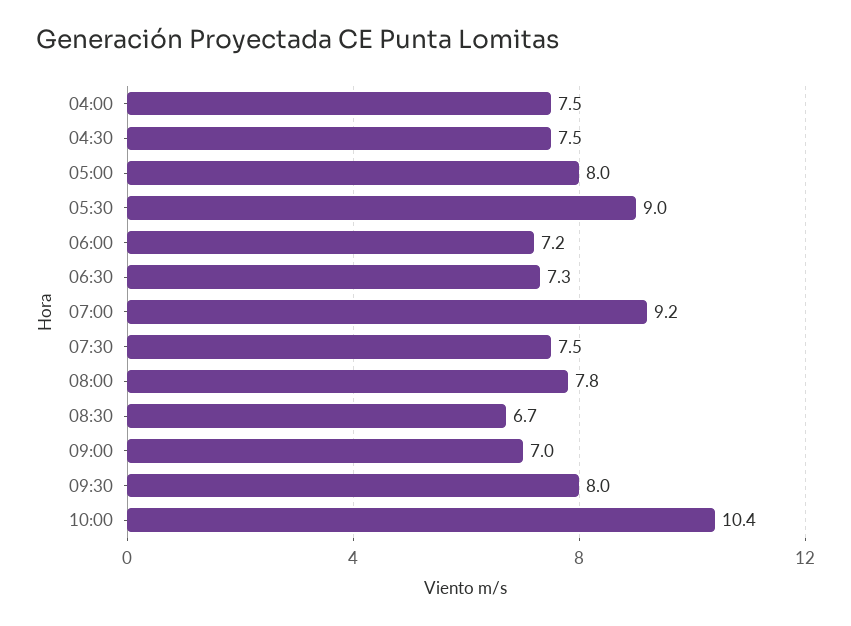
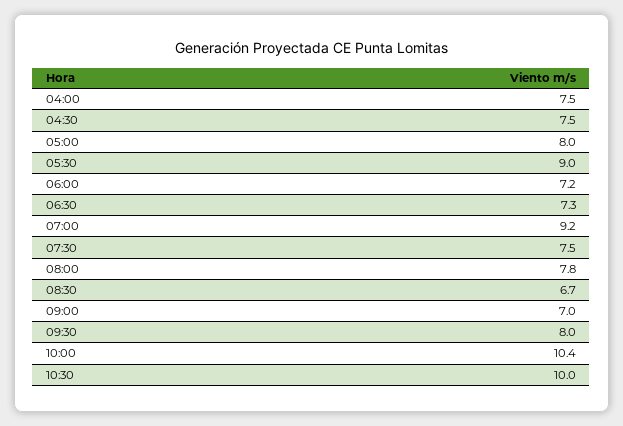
10:30: none -> 10

